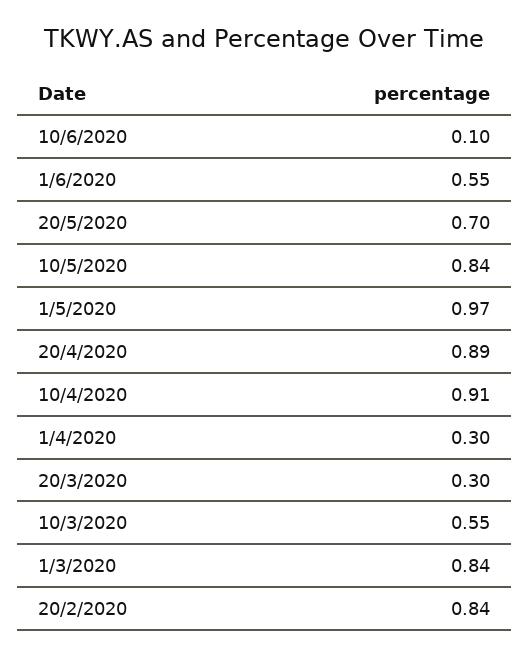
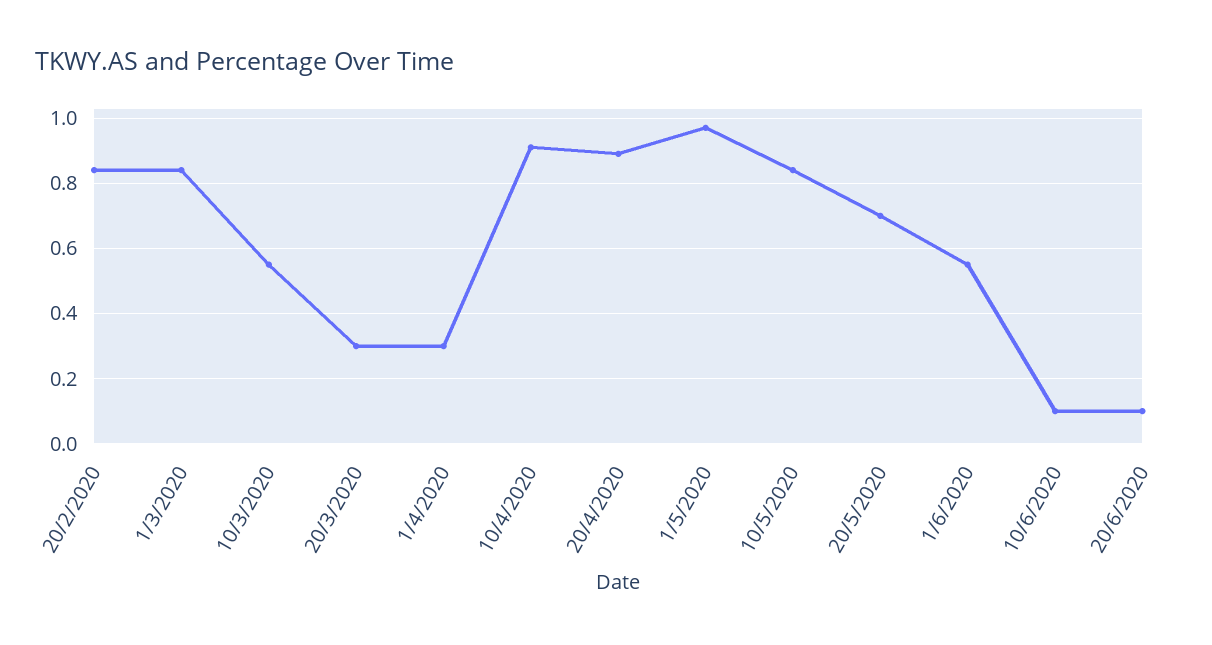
20/6/2020: none -> 0.1

